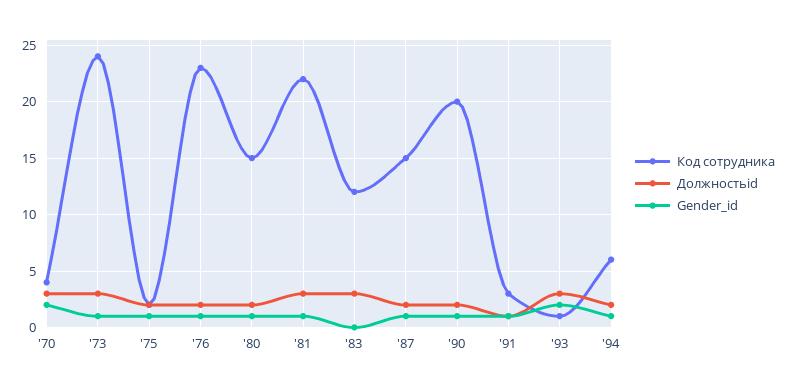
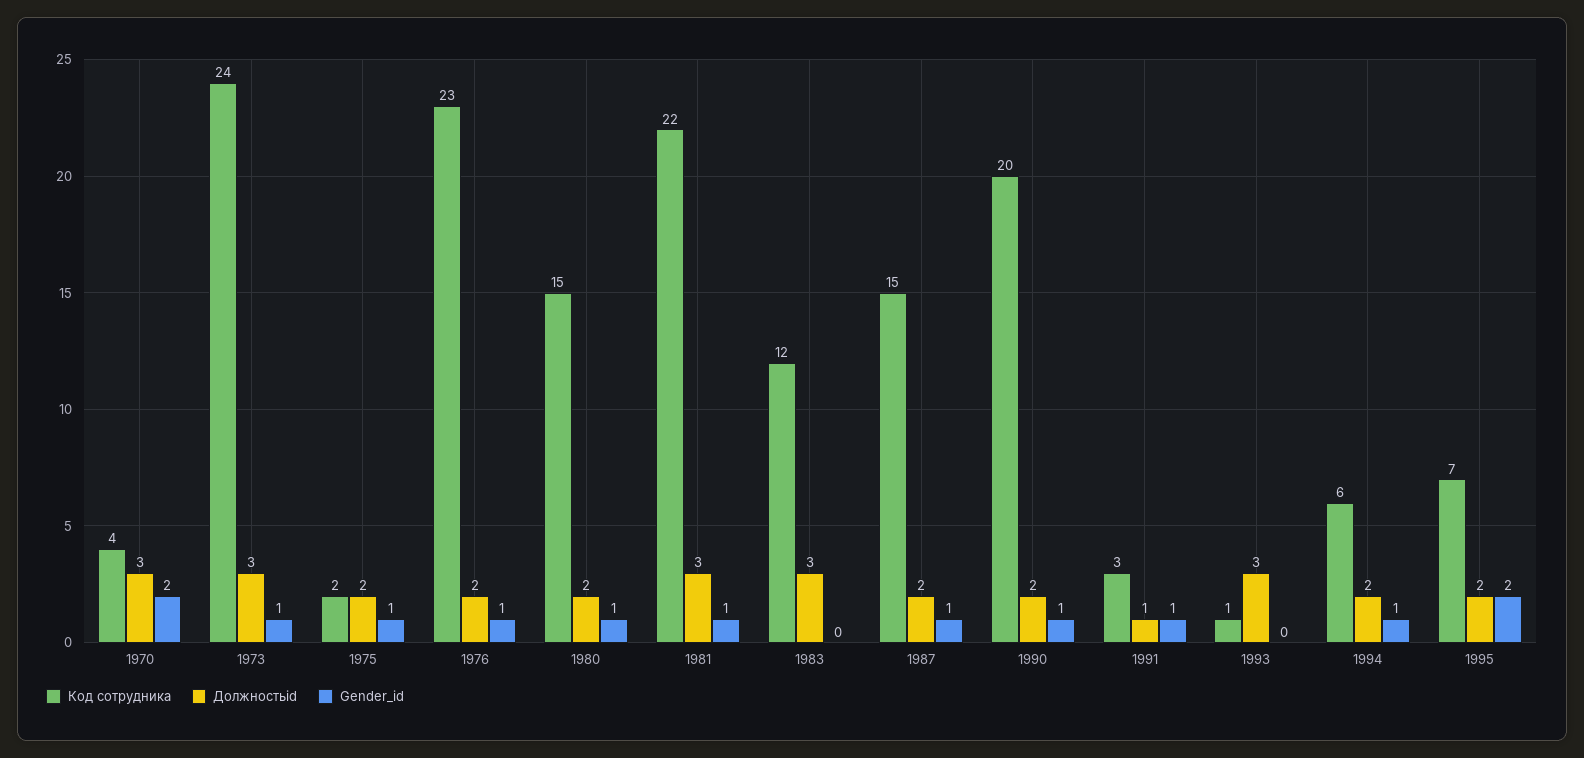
Gender_id, '93: 2 -> 0
Код сотрудника, 1995: none -> 7
Должностьid, 1995: none -> 2
Gender_id, 1995: none -> 2

